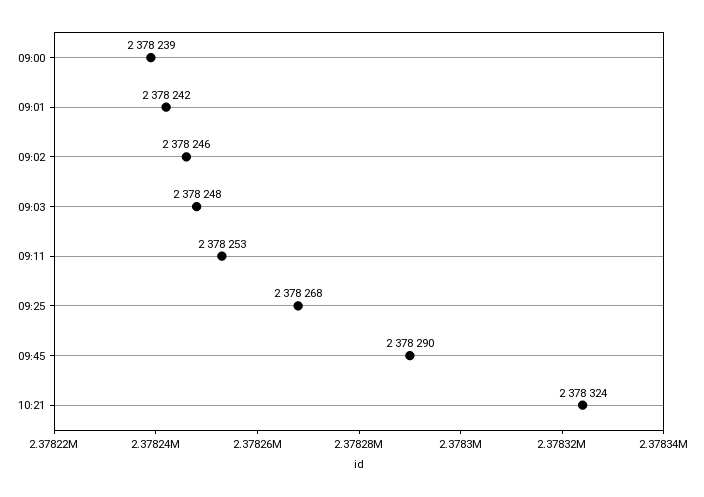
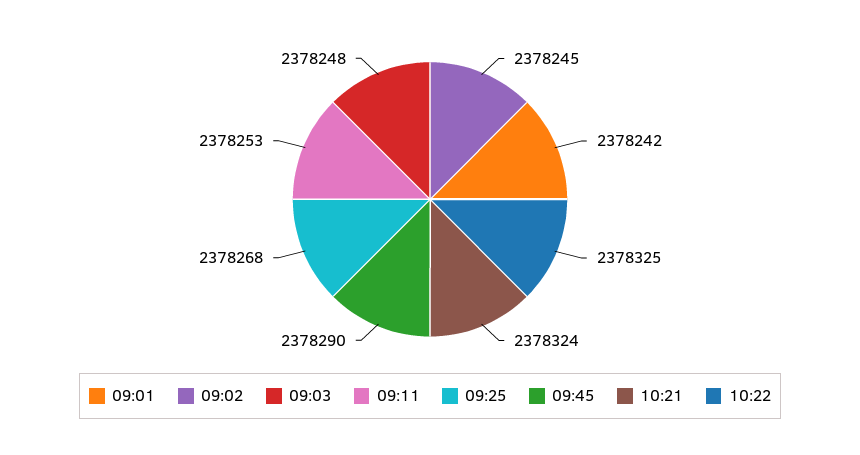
09:00: 2378239 -> none
09:02: 2378246 -> 2378245
10:22: none -> 2378325

